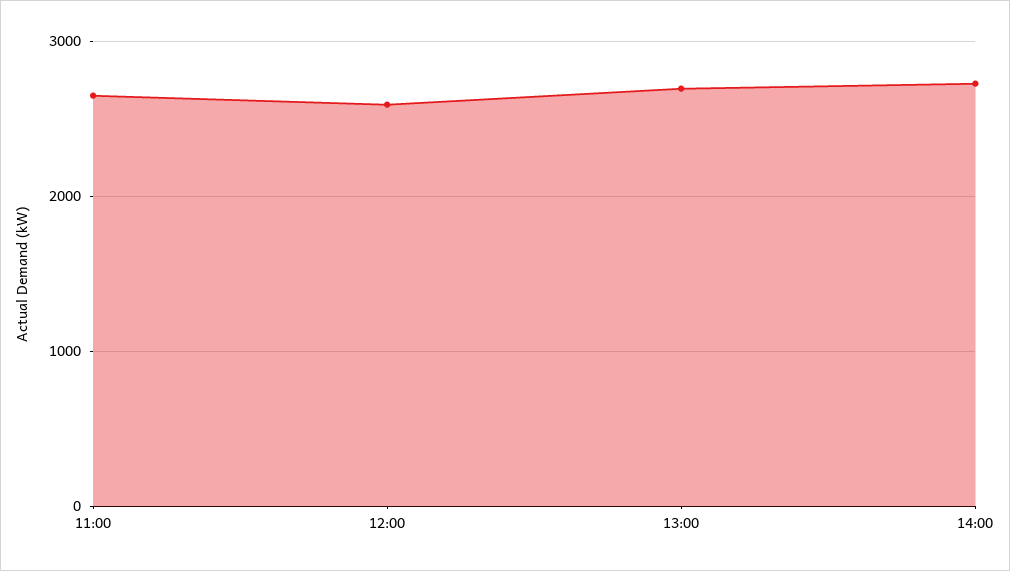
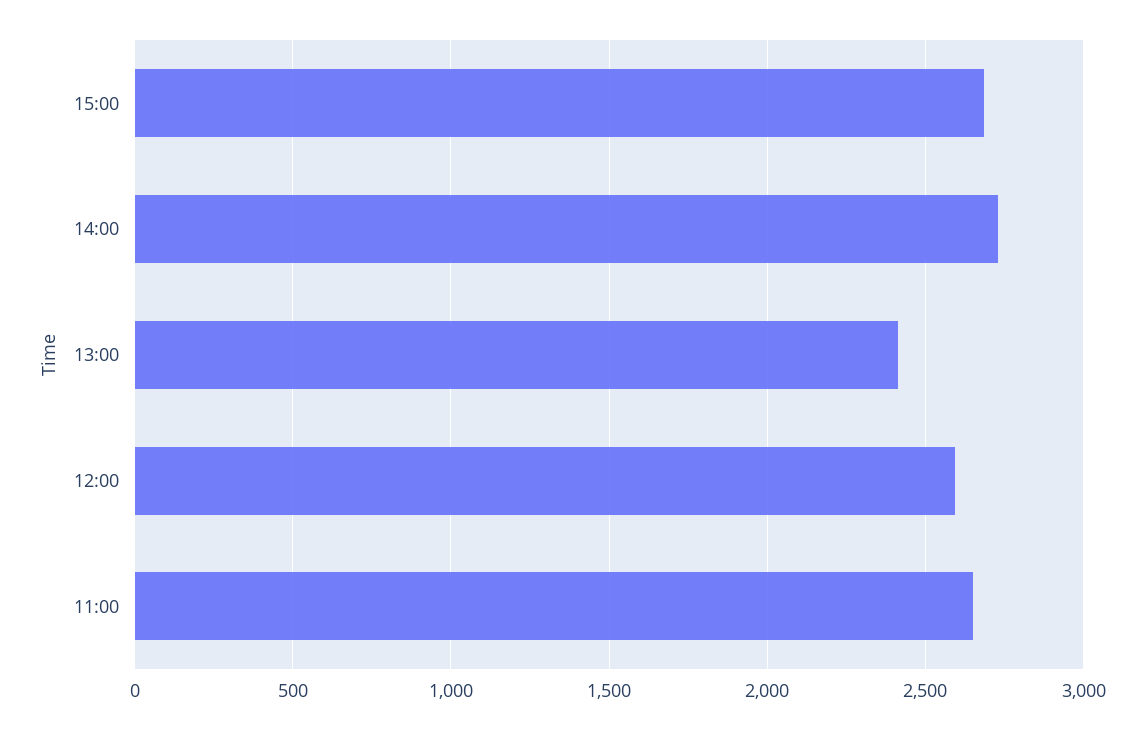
13:00: 2700 -> 2400
15:00: none -> 2700

